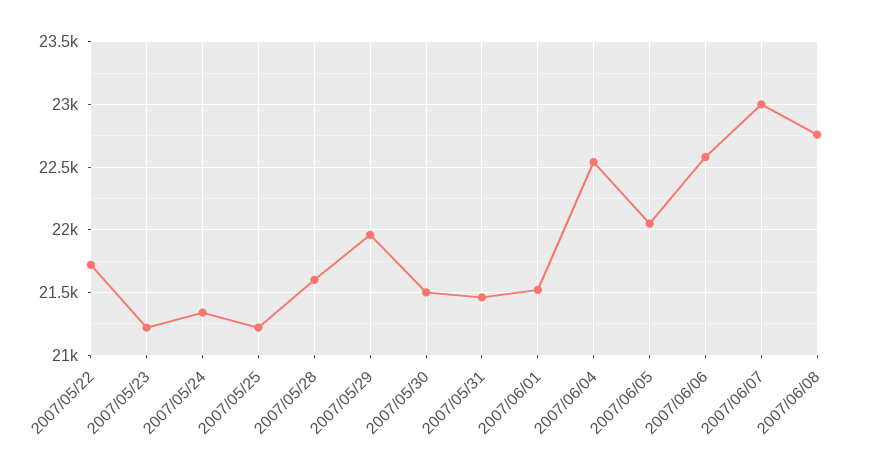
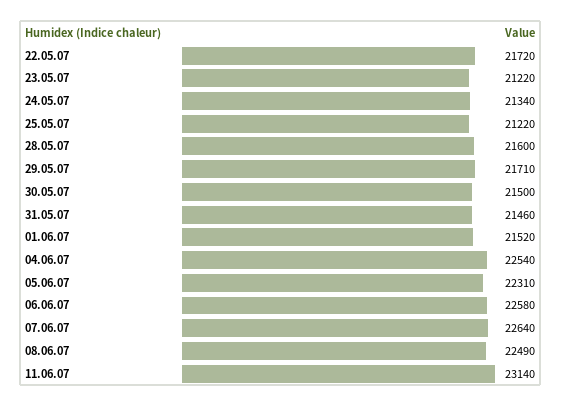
2007/05/29: 21950 -> 21710
2007/06/05: 22050 -> 22310
2007/06/07: 23000 -> 22640
2007/06/08: 22750 -> 22490
11.06.07: none -> 23140

